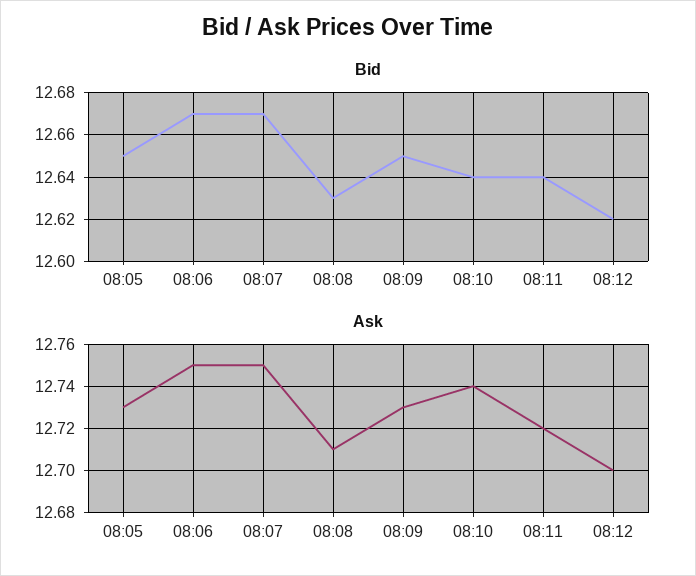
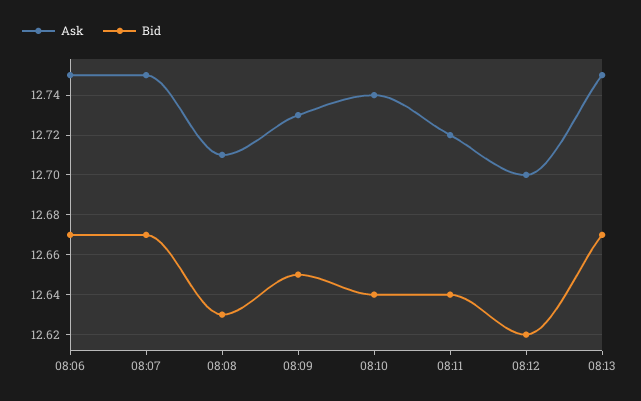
Bid, 08:05: 12.65 -> none
Ask, 08:05: 12.73 -> none
Ask, 08:13: none -> 12.75
Bid, 08:13: none -> 12.67

